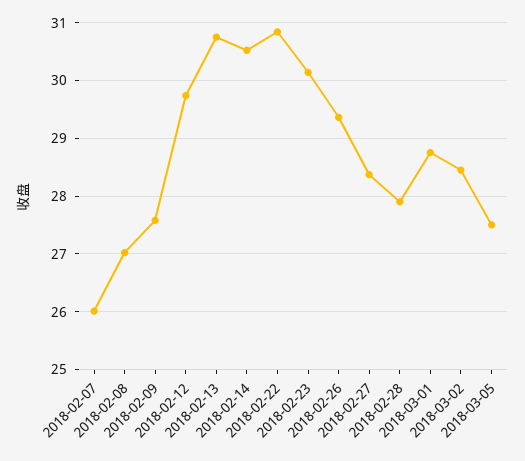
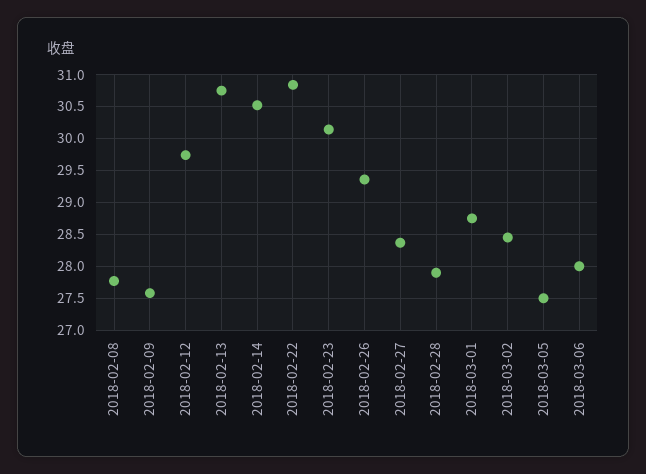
2018-02-07: 26 -> none
2018-02-08: 27 -> 27.8
2018-03-06: none -> 28

